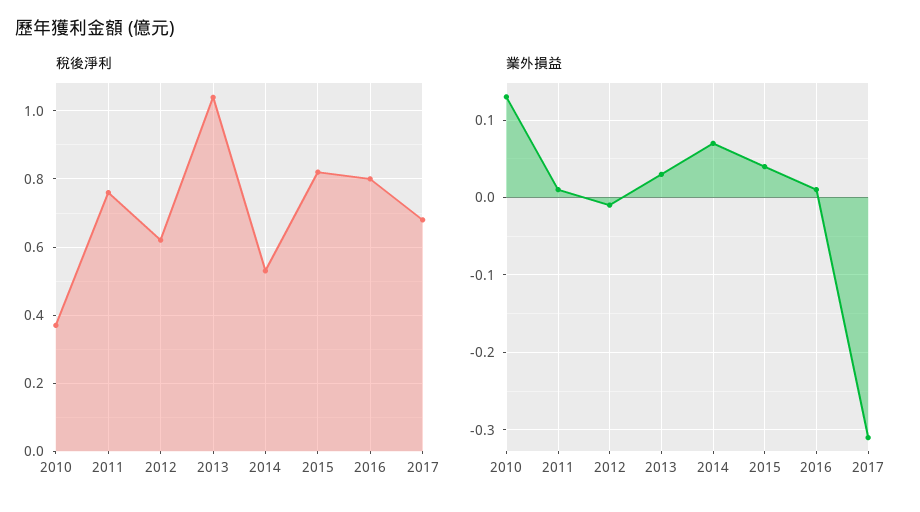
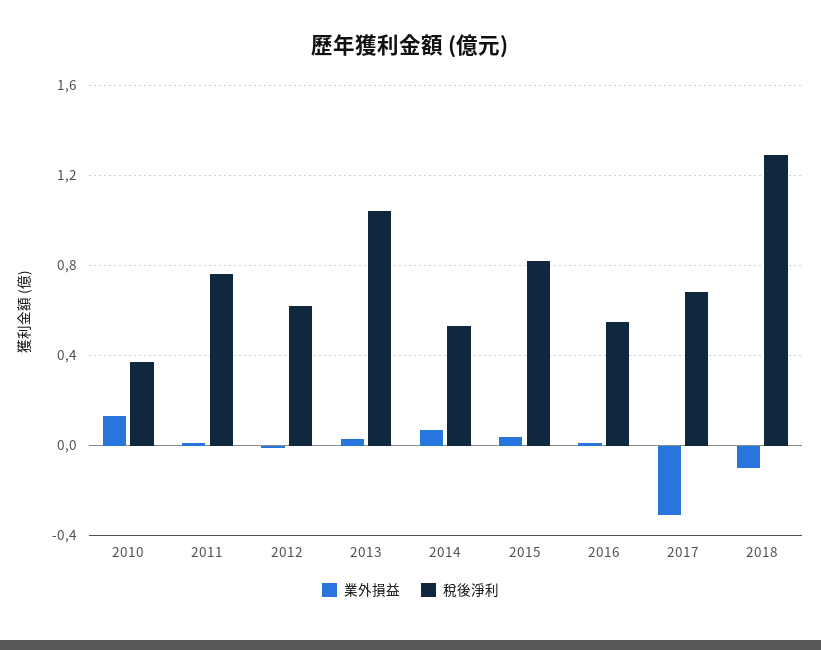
稅後淨利, 2016: 0.8 -> 0.55
業外損益, 2018: none -> -0.1
稅後淨利, 2018: none -> 1.3

